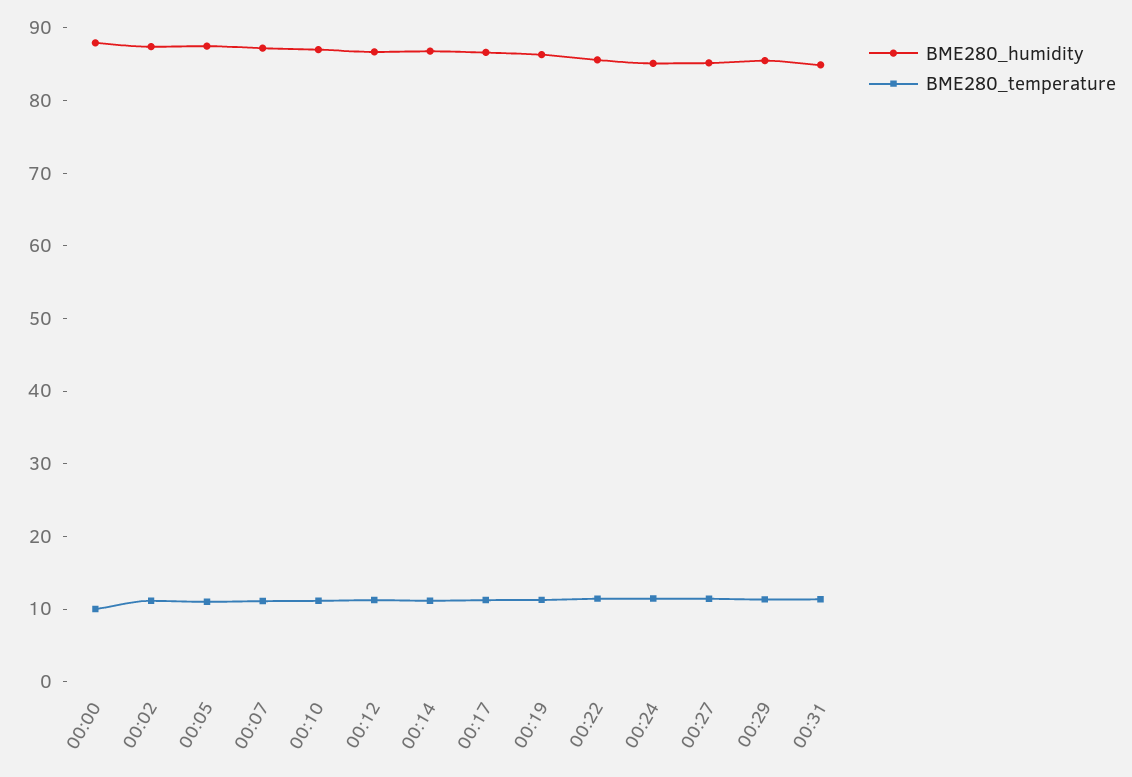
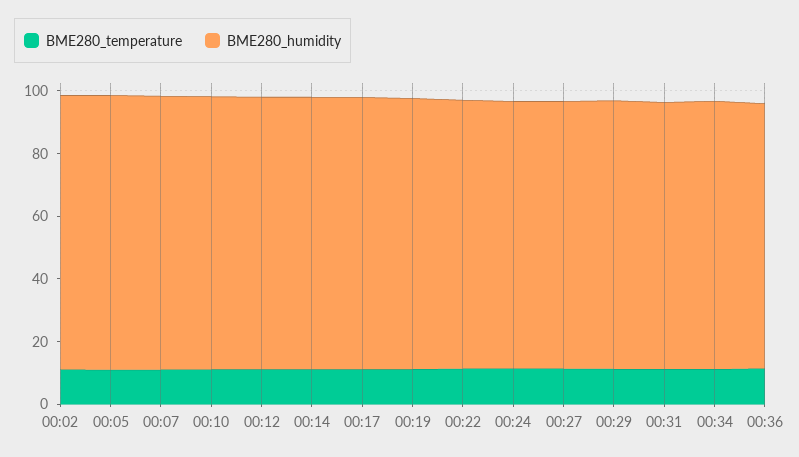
BME280_humidity, 00:00: 88 -> none
BME280_temperature, 00:00: 10 -> none
BME280_temperature, 00:34: none -> 10
BME280_humidity, 00:34: none -> 85
BME280_temperature, 00:36: none -> 10
BME280_humidity, 00:36: none -> 85

